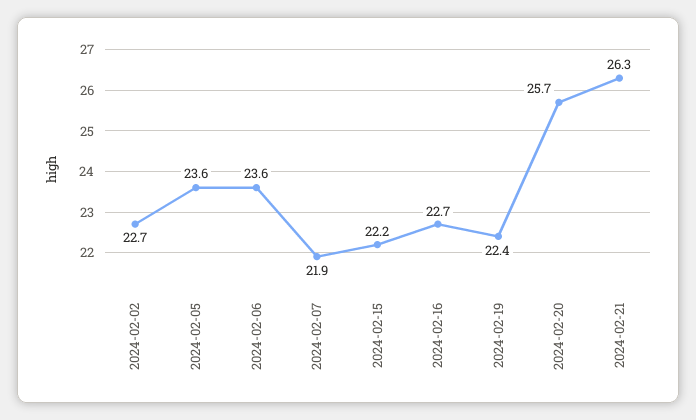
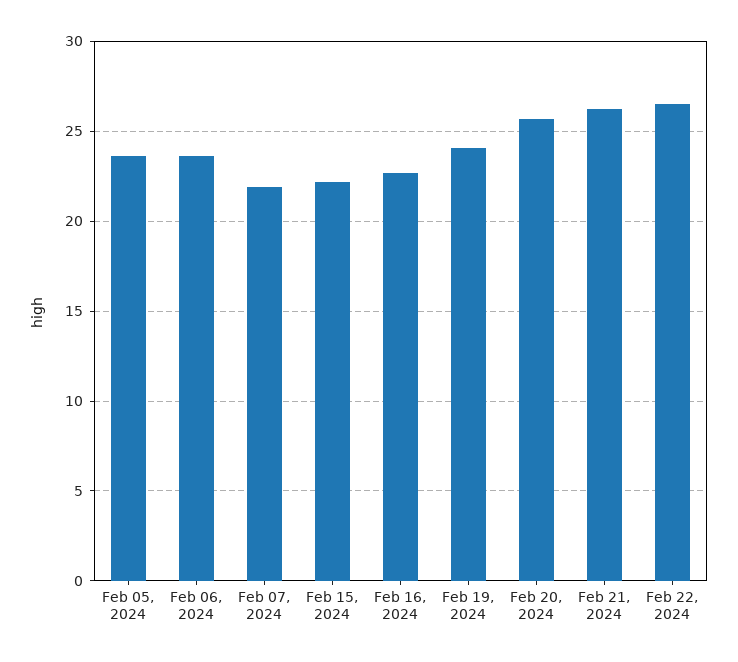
2024-02-02: 22.7 -> none
2024-02-19: 22.4 -> 24
Feb 22, 2024: none -> 26.5

